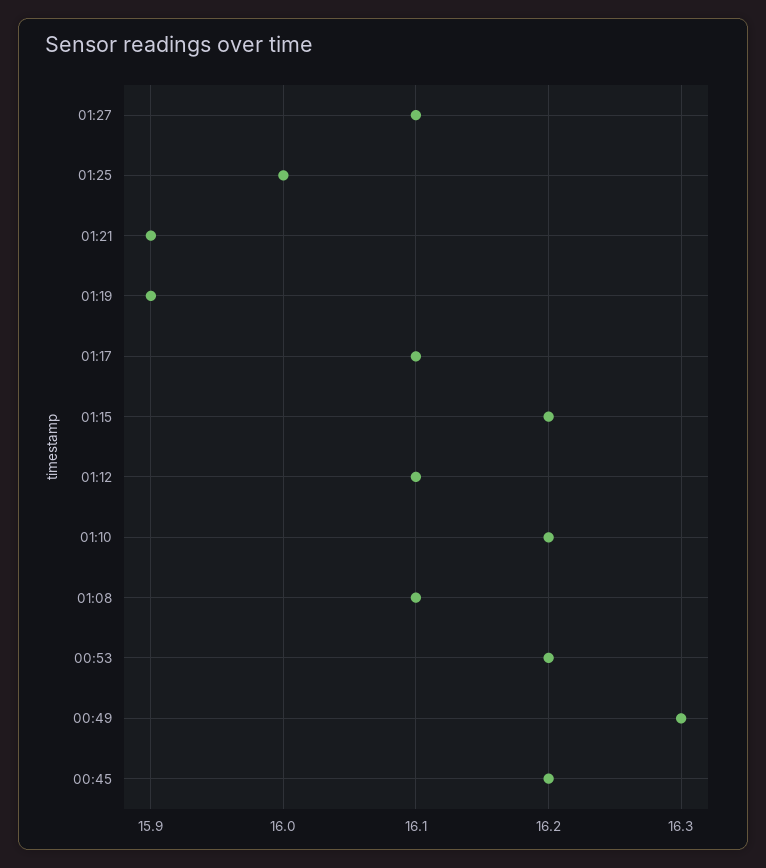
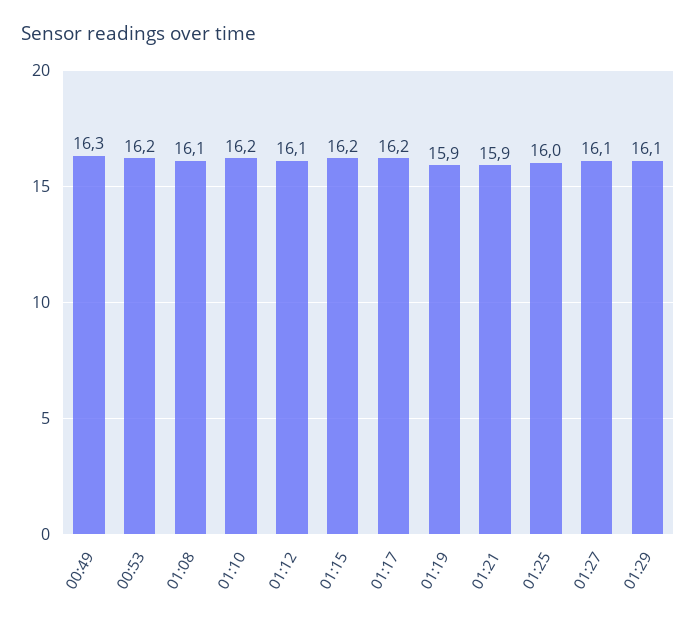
01:17: 16.1 -> 16.2
00:45: 16.2 -> none
01:29: none -> 16.1

